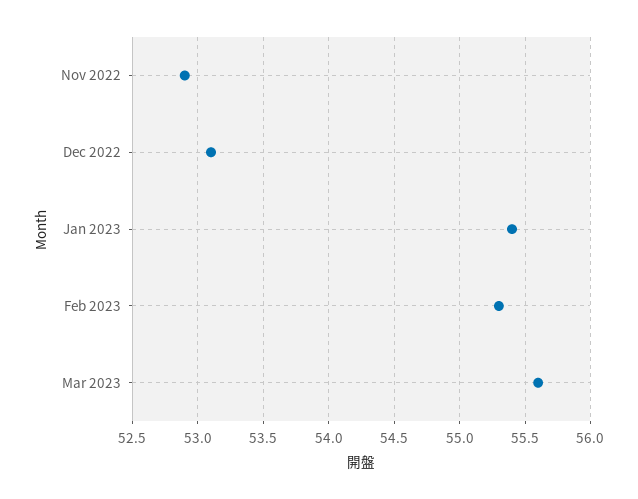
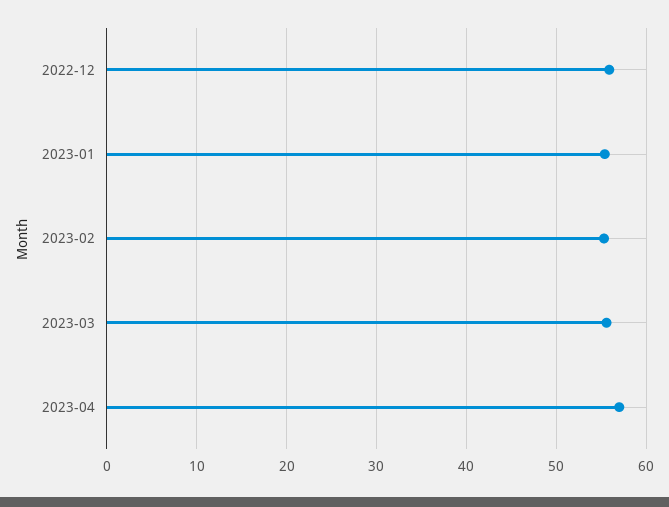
Nov 2022: 52.9 -> none
Dec 2022: 53.1 -> 56
2023-04: none -> 57

